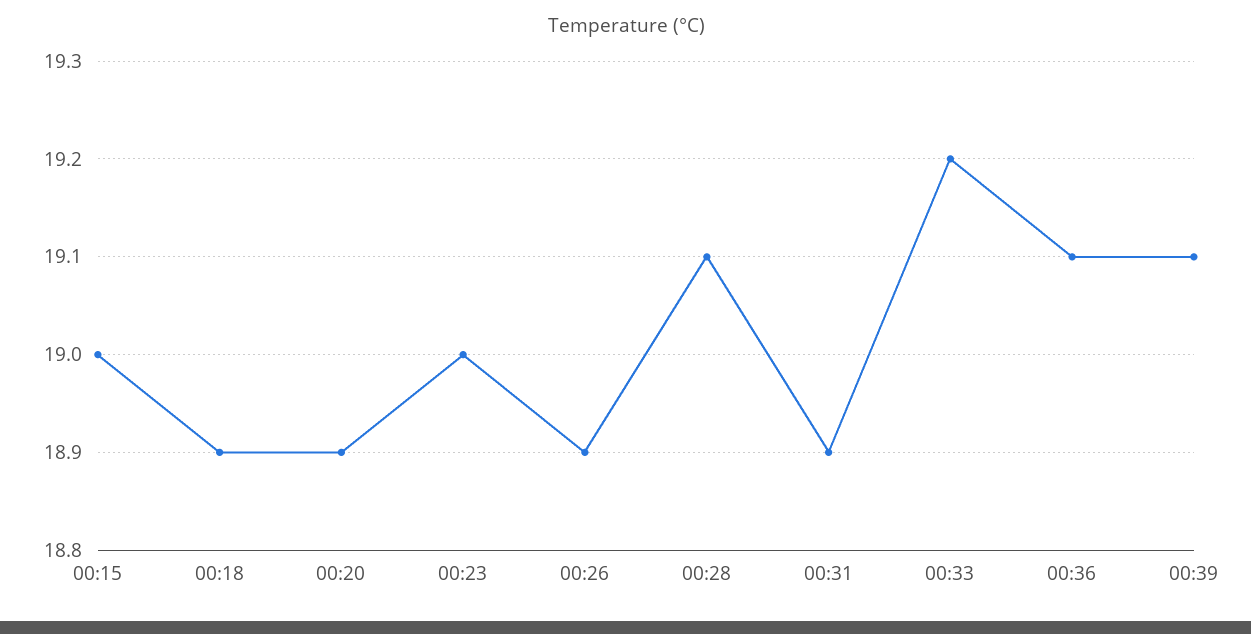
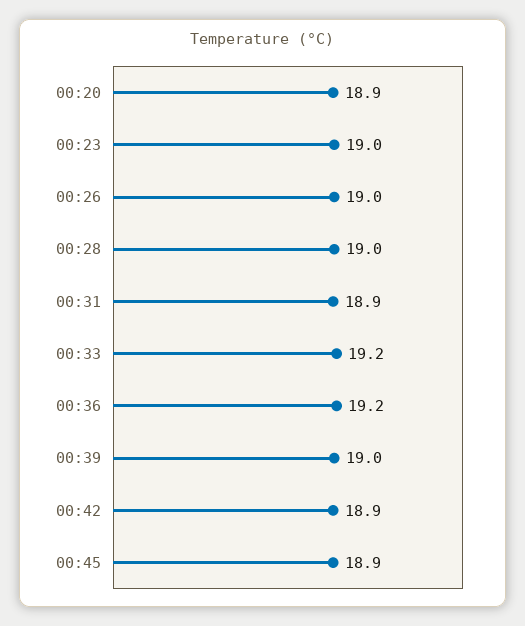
00:15: 19 -> none
00:18: 18.9 -> none
00:26: 18.9 -> 19
00:28: 19.1 -> 19
00:36: 19.1 -> 19.2
00:39: 19.1 -> 19
00:42: none -> 18.9
00:45: none -> 18.9

